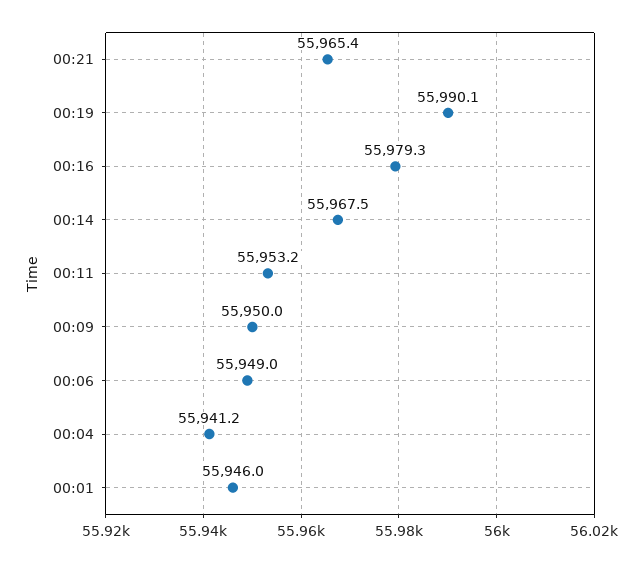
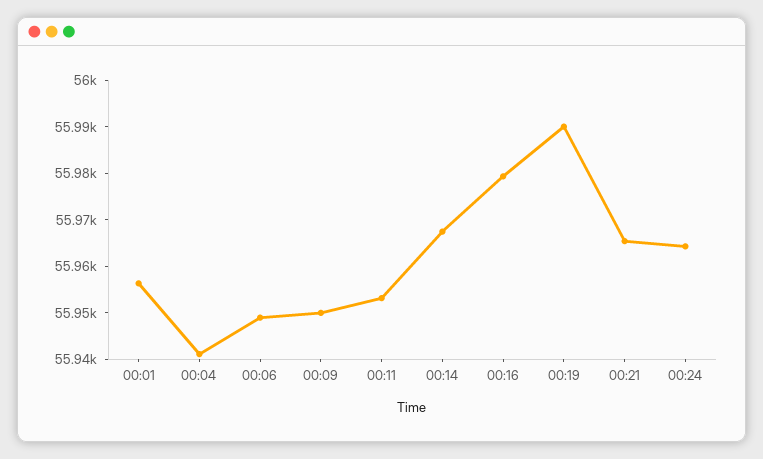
00:01: 55946 -> 55956
00:24: none -> 55964

